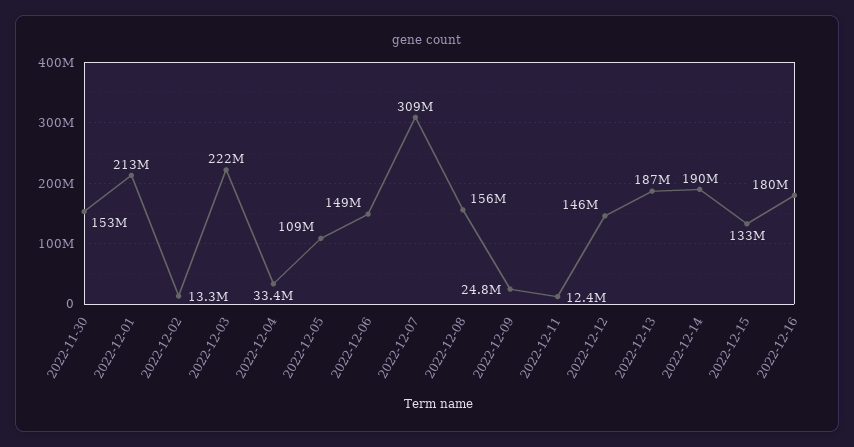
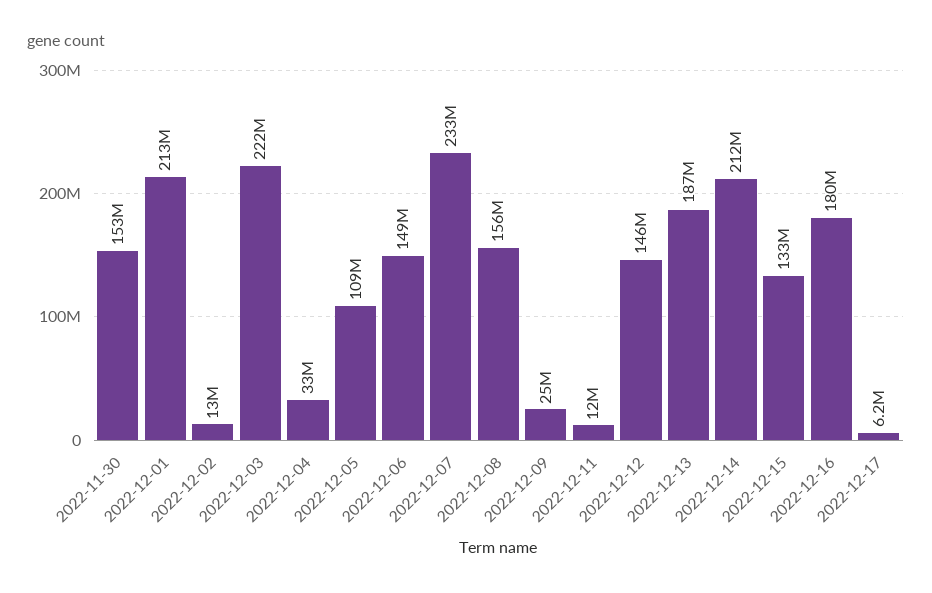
2022-12-07: 309000000 -> 233000000
2022-12-14: 190000000 -> 212000000
2022-12-17: none -> 6200000

